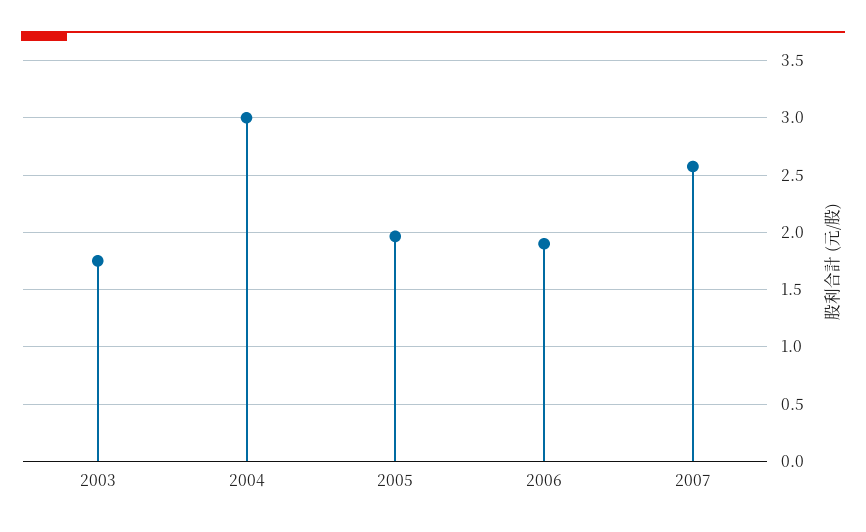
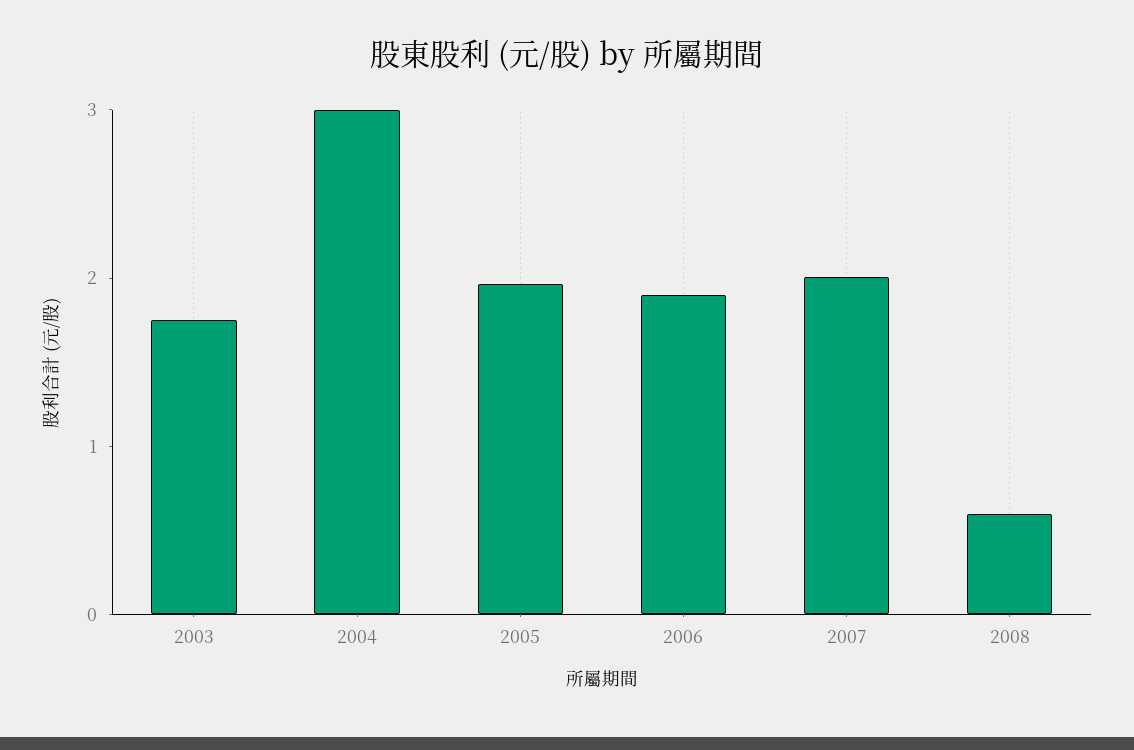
2007: 2.6 -> 2
2008: none -> 0.6

